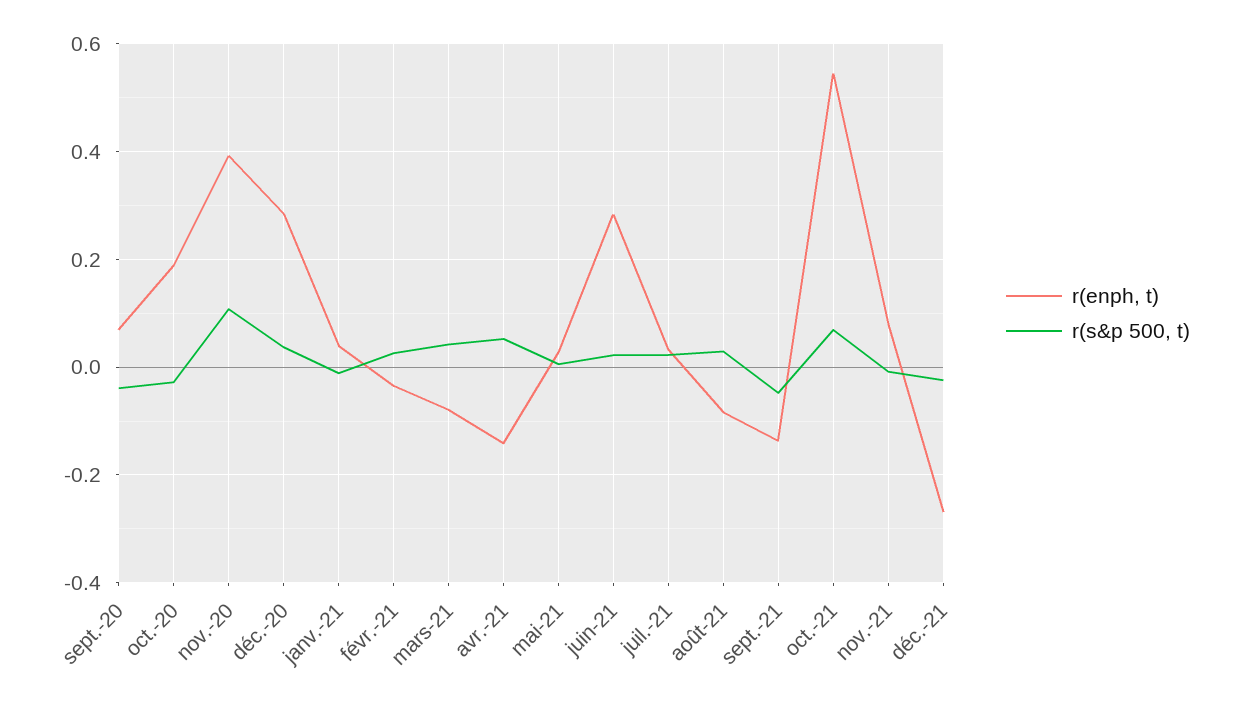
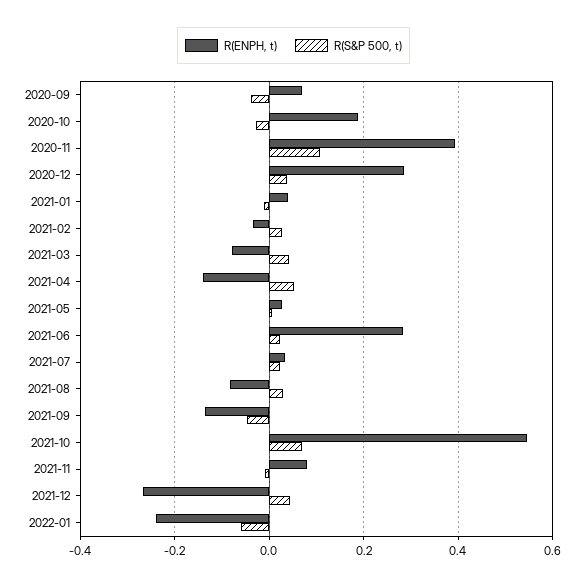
r(s&p 500, t), déc.-21: -0.02 -> 0.04
r(enph, t), 2022-01: none -> -0.24
r(s&p 500, t), 2022-01: none -> -0.06

